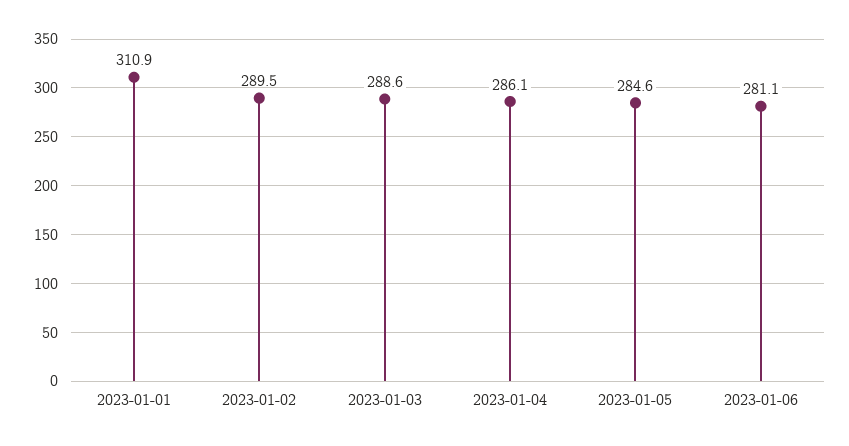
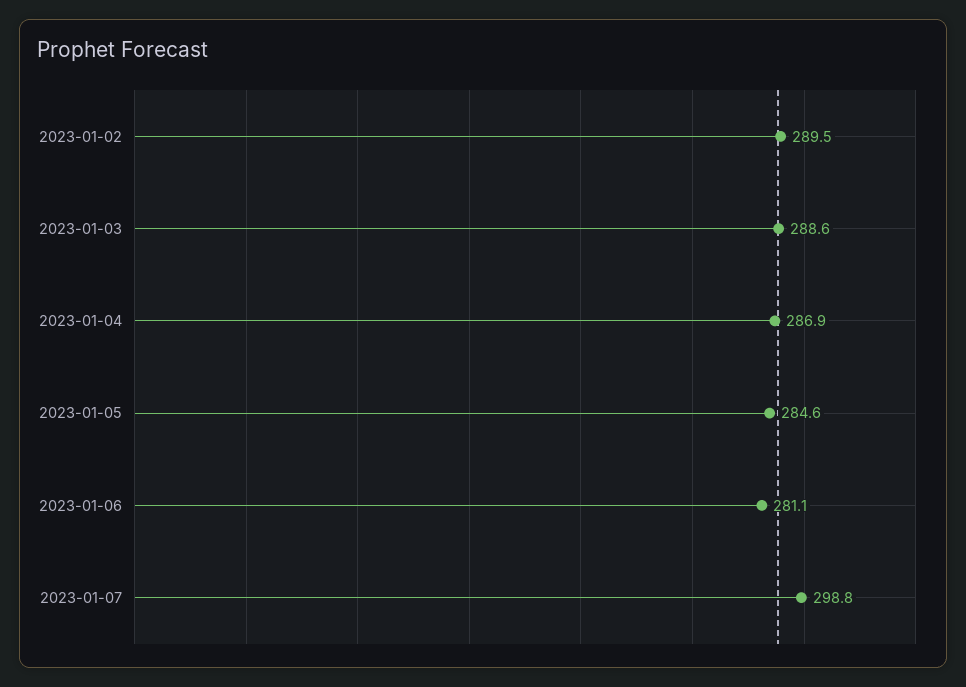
2023-01-01: 310.9 -> none
2023-01-04: 286.1 -> 286.9
2023-01-07: none -> 298.8

